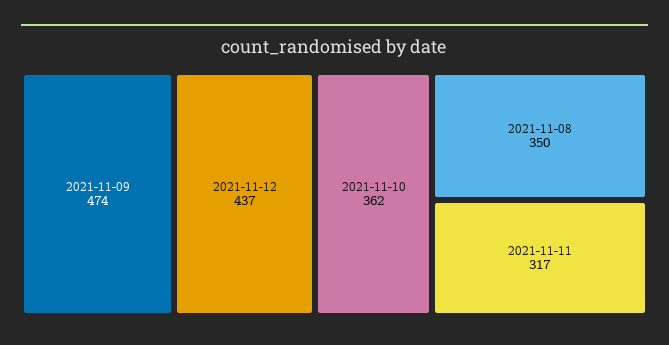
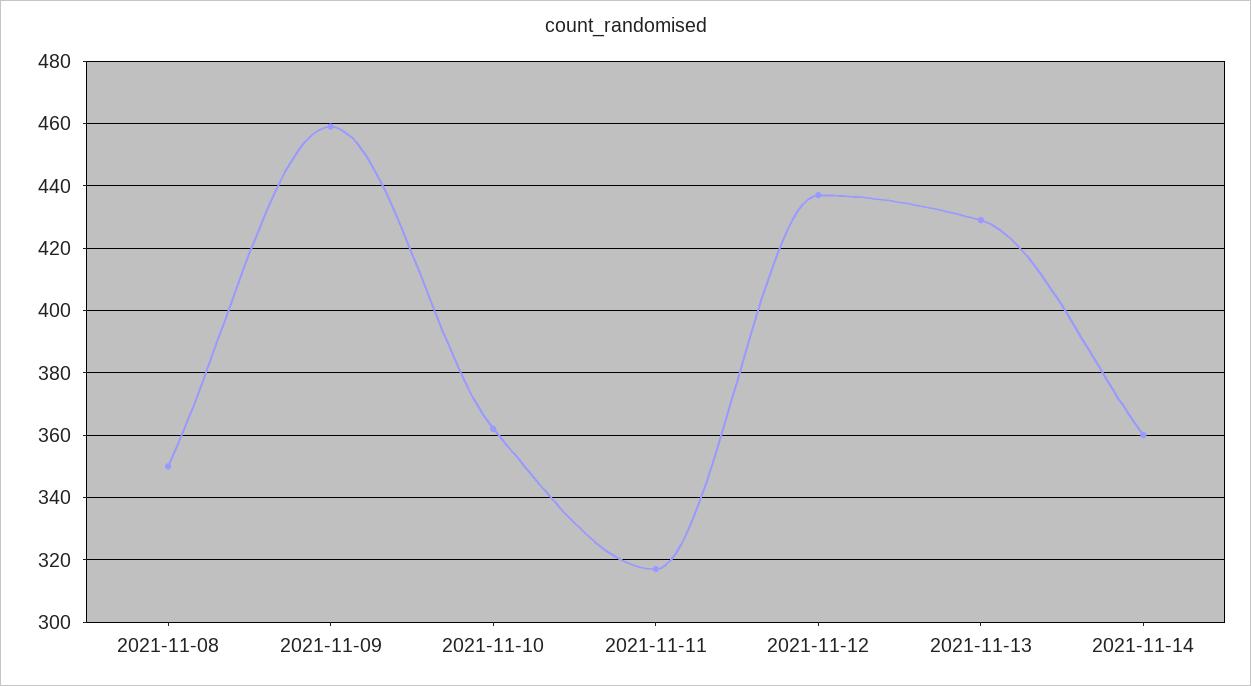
2021-11-09: 474 -> 460
2021-11-13: none -> 430
2021-11-14: none -> 360

